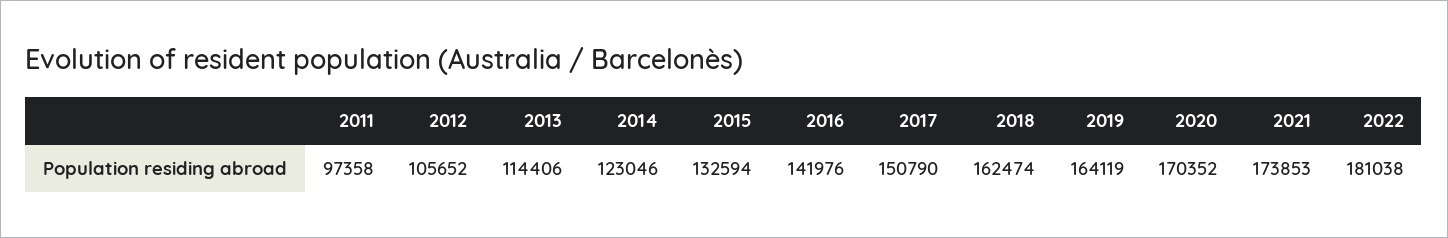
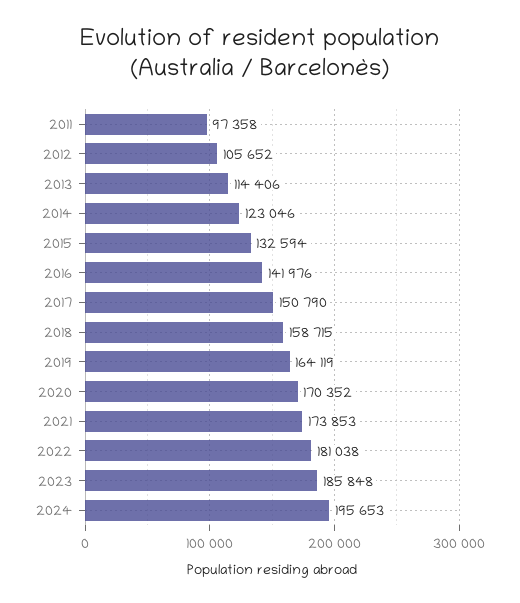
2018: 162474 -> 158715
2023: none -> 185848
2024: none -> 195653

